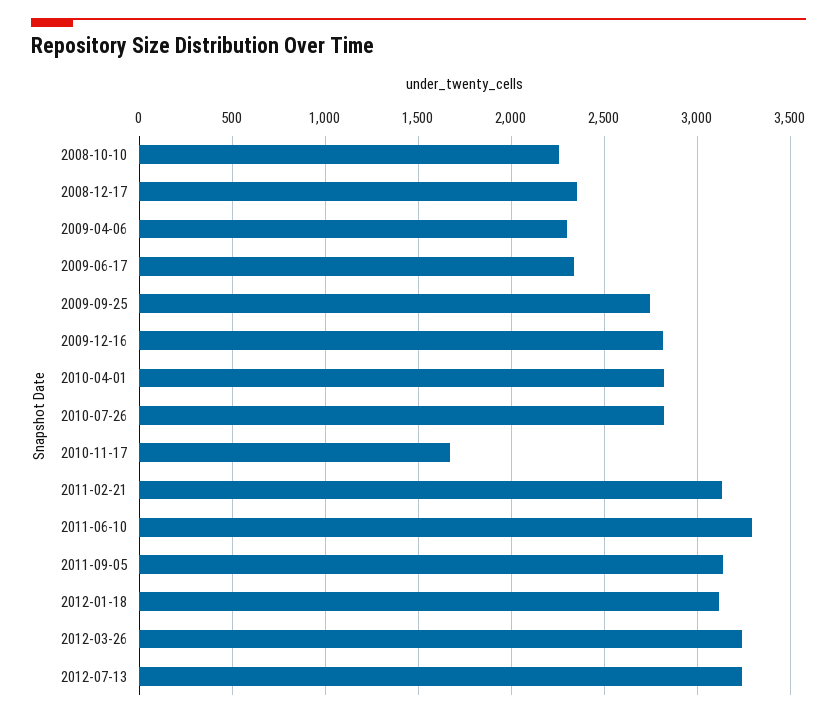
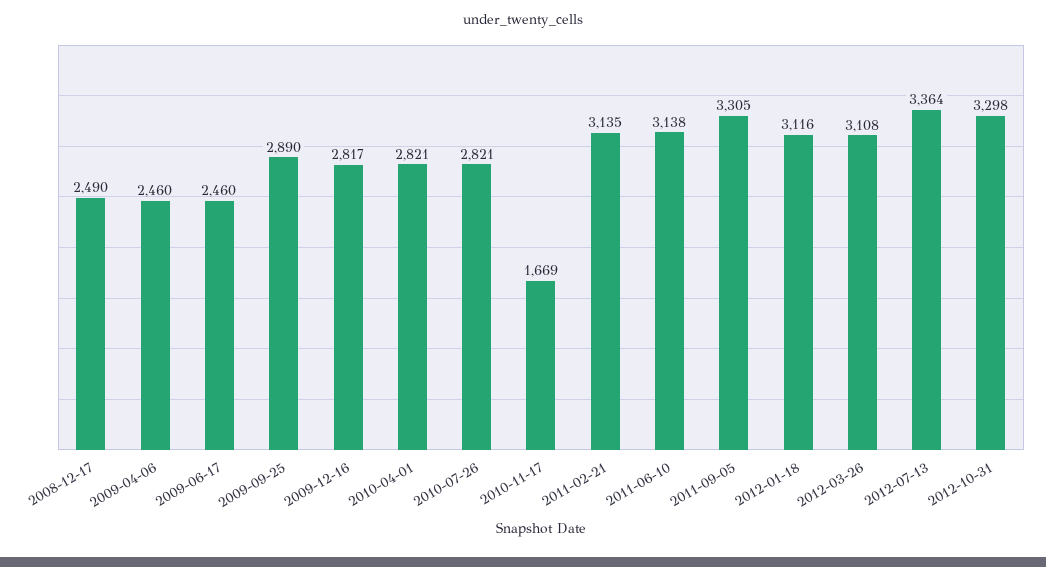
2008-10-10: 2250 -> none
2008-12-17: 2350 -> 2490
2009-04-06: 2300 -> 2460
2009-06-17: 2350 -> 2460
2009-09-25: 2750 -> 2890
2011-06-10: 3300 -> 3138
2011-09-05: 3150 -> 3305
2012-03-26: 3250 -> 3108
2012-07-13: 3250 -> 3364
2012-10-31: none -> 3298

